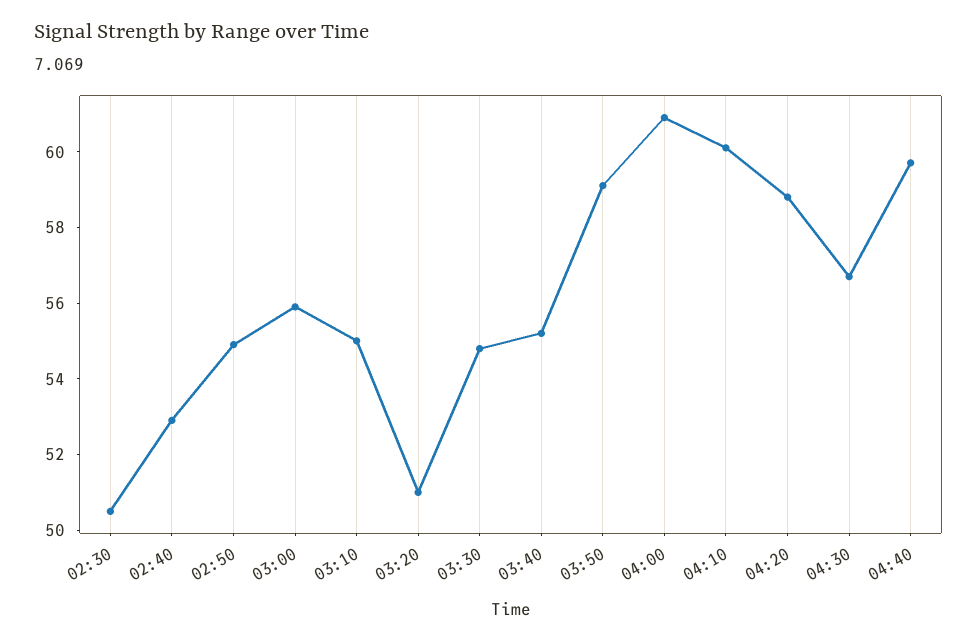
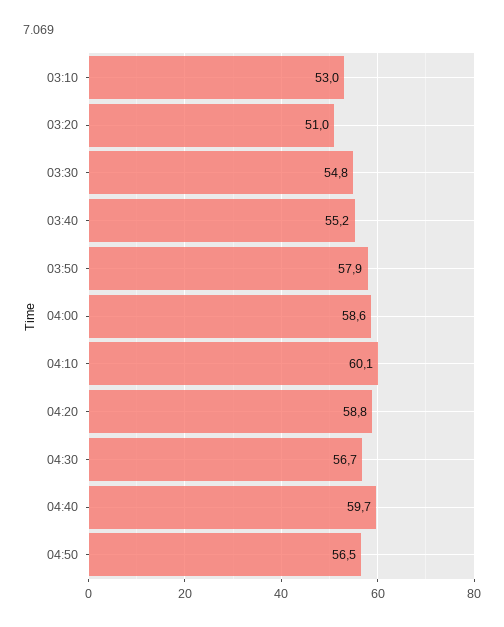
02:30: 50.5 -> none
02:40: 53 -> none
02:50: 55 -> none
03:00: 56 -> none
03:10: 55 -> 53
03:50: 59 -> 57.9
04:00: 61 -> 58.6
04:50: none -> 56.5

